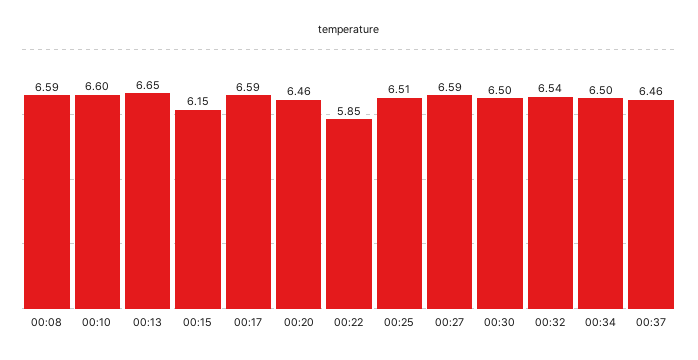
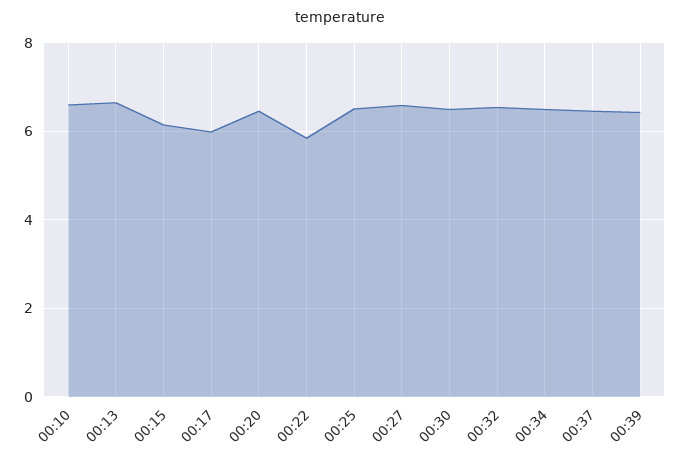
00:08: 6.59 -> none
00:17: 6.59 -> 6
00:39: none -> 6.4

